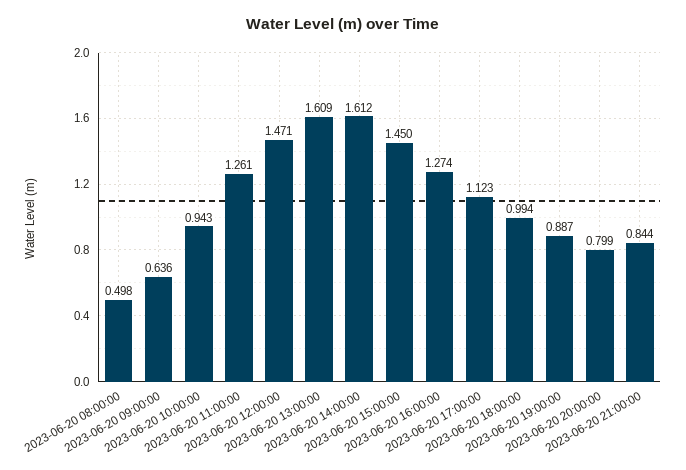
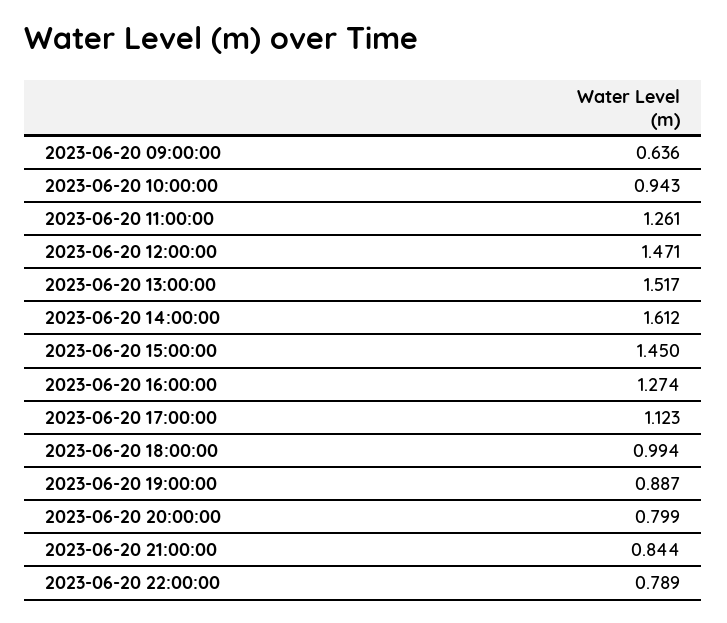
2023-06-20 08:00:00: 0.498 -> none
2023-06-20 13:00:00: 1.609 -> 1.517
2023-06-20 22:00:00: none -> 0.789

